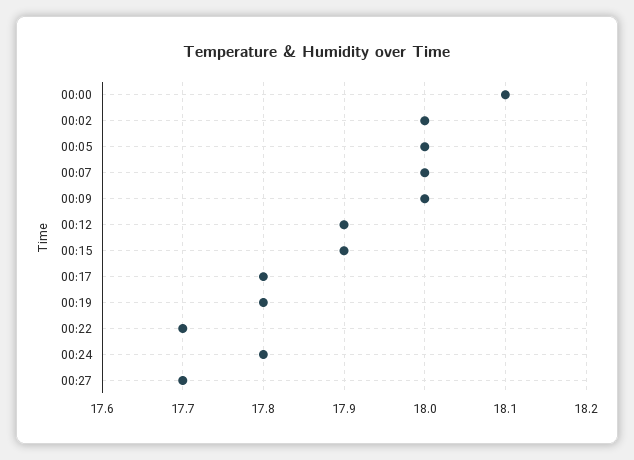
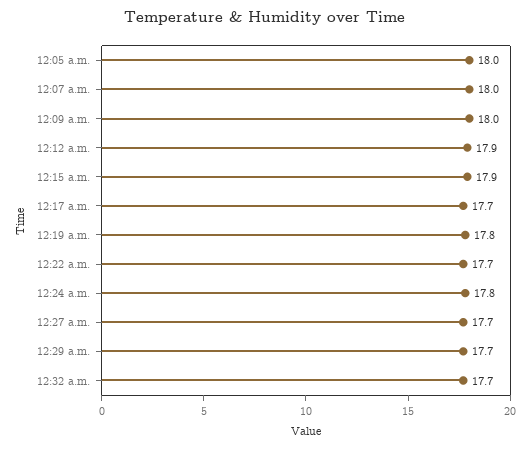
00:00: 18.1 -> none
00:02: 18 -> none
00:17: 17.8 -> 17.7
12:29 a.m.: none -> 17.7
12:32 a.m.: none -> 17.7

